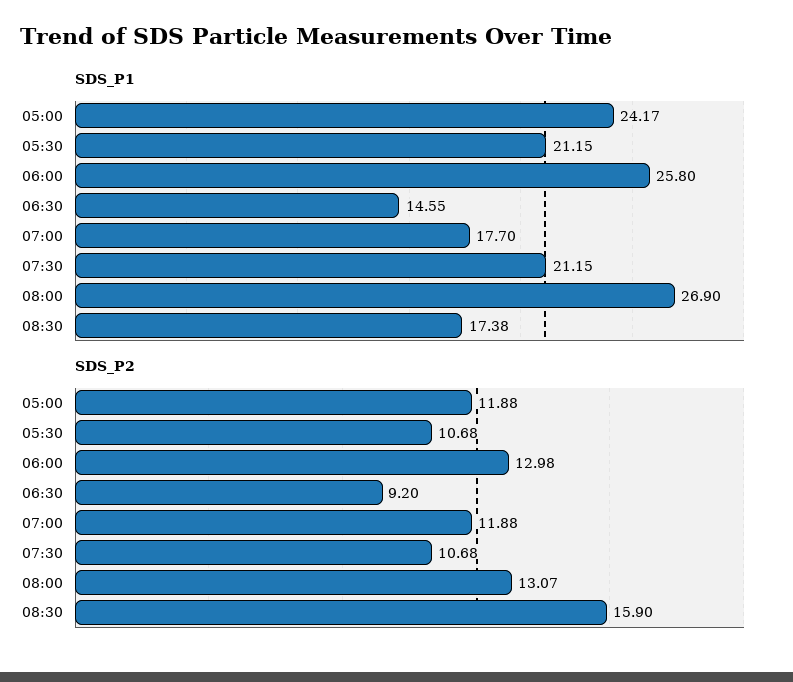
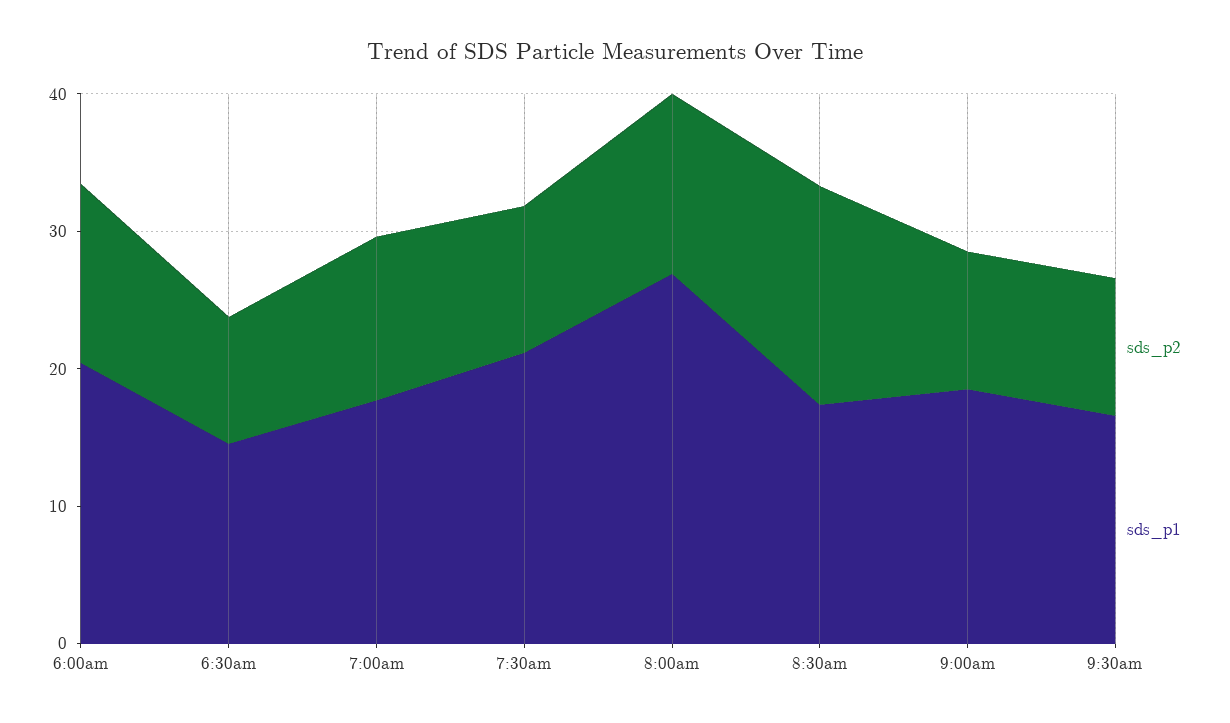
SDS_P1, 05:00: 24.17 -> none
SDS_P1, 05:30: 21.15 -> none
SDS_P1, 06:00: 25.8 -> 20
SDS_P2, 05:00: 11.88 -> none
SDS_P2, 05:30: 10.68 -> none
SDS_P2, 9:00am: none -> 10
SDS_P1, 9:00am: none -> 18
SDS_P2, 9:30am: none -> 10
SDS_P1, 9:30am: none -> 16

